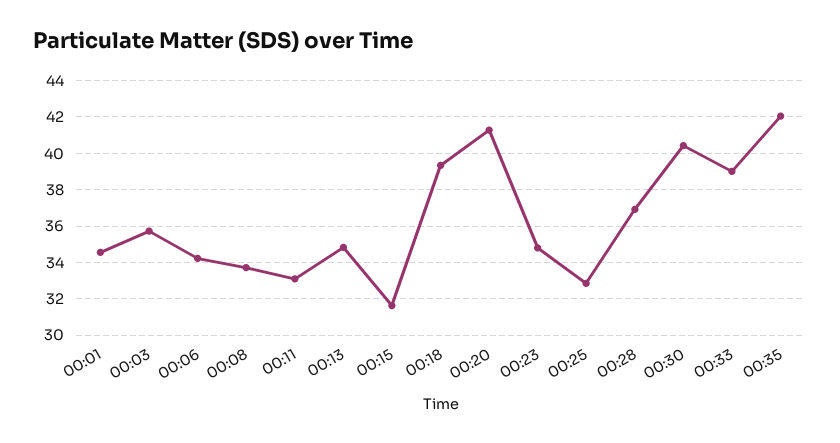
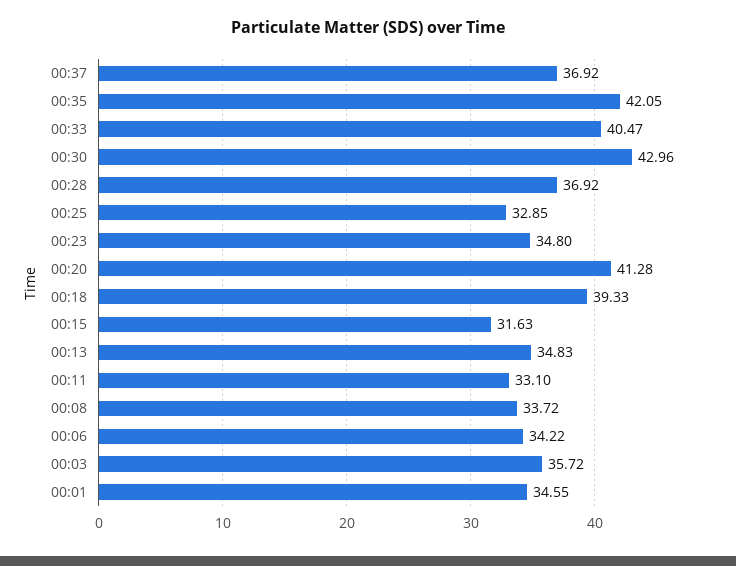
00:30: 40.5 -> 42.96
00:33: 39 -> 40.47
00:37: none -> 36.92

